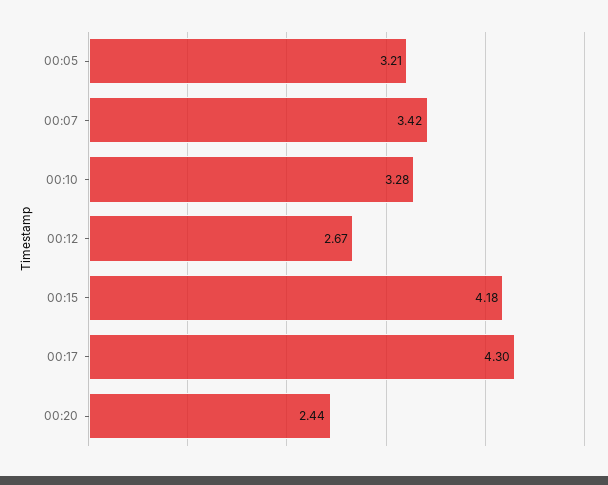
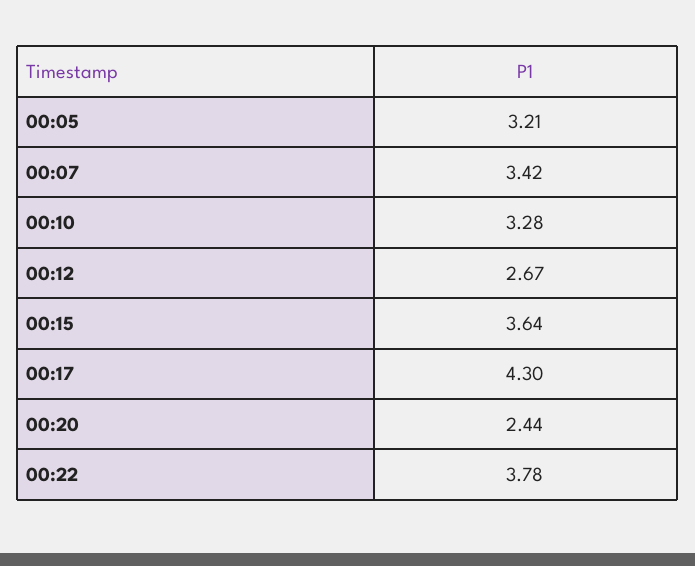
00:15: 4.18 -> 3.64
00:22: none -> 3.78

